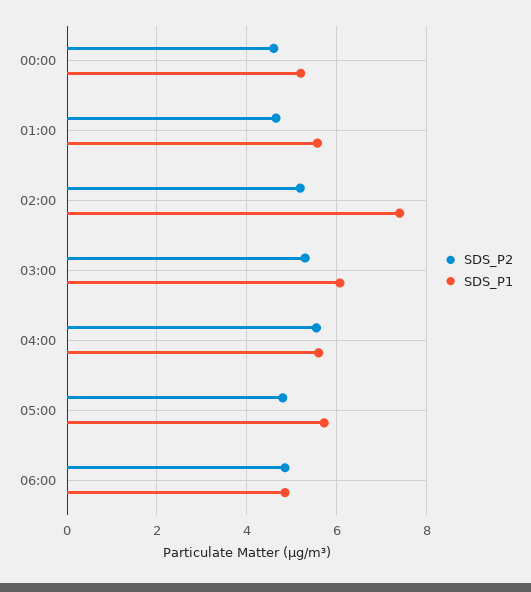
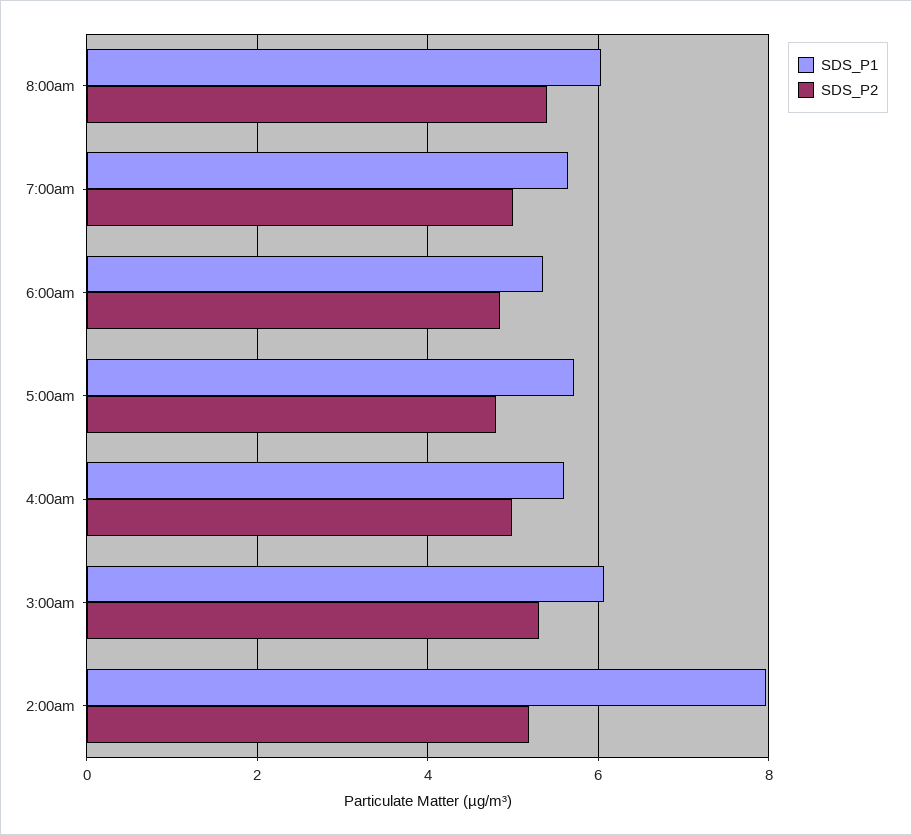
SDS_P2, 00:00: 4.6 -> none
SDS_P1, 00:00: 5.2 -> none
SDS_P2, 01:00: 4.6 -> none
SDS_P1, 01:00: 5.6 -> none
SDS_P1, 02:00: 7.4 -> 8
SDS_P2, 04:00: 5.6 -> 5
SDS_P1, 06:00: 4.8 -> 5.4
SDS_P1, 8:00am: none -> 6
SDS_P2, 8:00am: none -> 5.4
SDS_P1, 7:00am: none -> 5.6
SDS_P2, 7:00am: none -> 5

